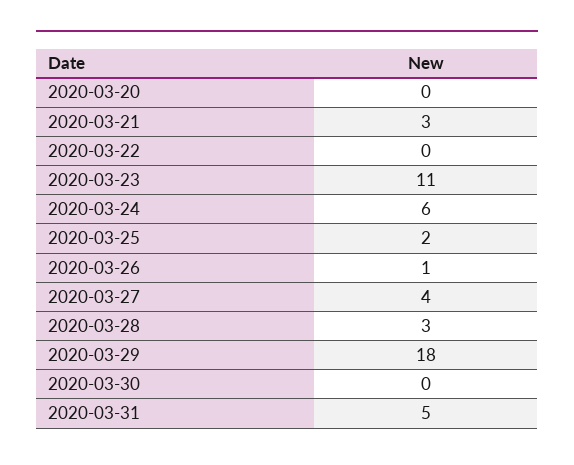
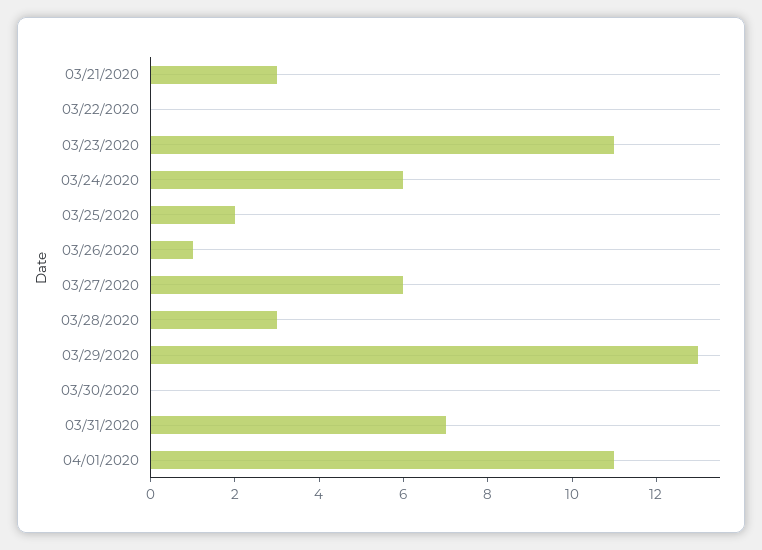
2020-03-20: 0 -> none
2020-03-27: 4 -> 6
2020-03-29: 18 -> 13
2020-03-31: 5 -> 7
04/01/2020: none -> 11

